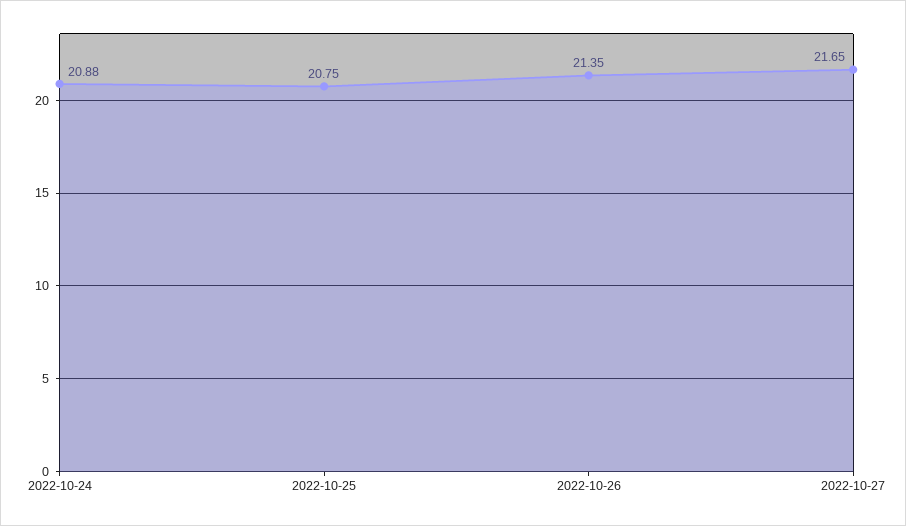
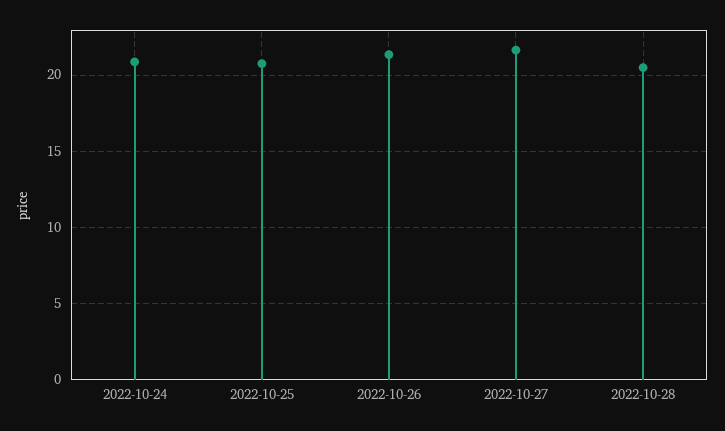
2022-10-28: none -> 20.5

